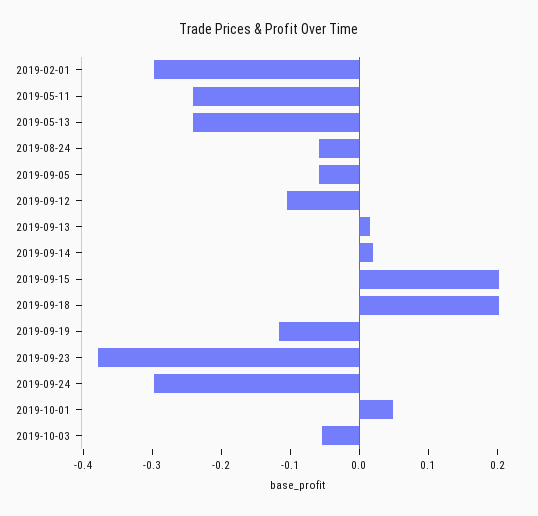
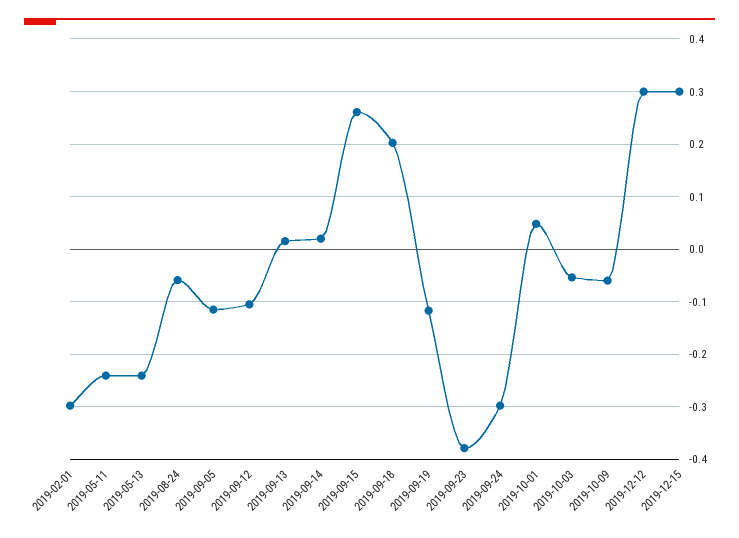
2019-09-05: -0.06 -> -0.12
2019-09-15: 0.2 -> 0.26
2019-10-09: none -> -0.06
2019-12-12: none -> 0.3
2019-12-15: none -> 0.3

